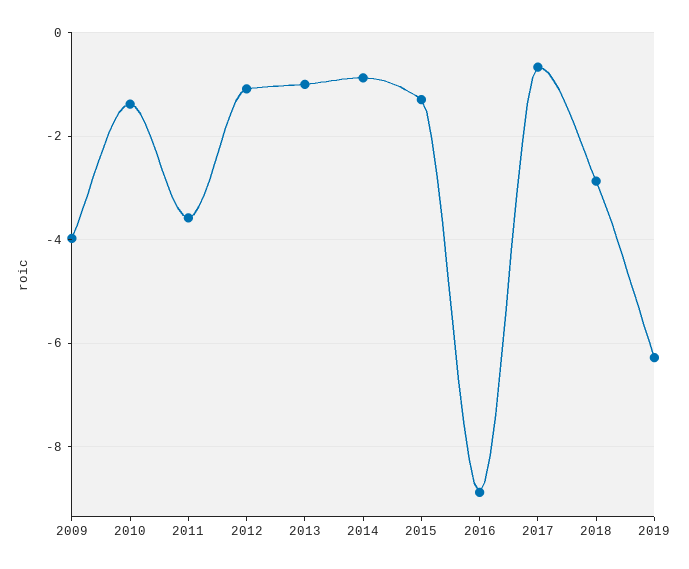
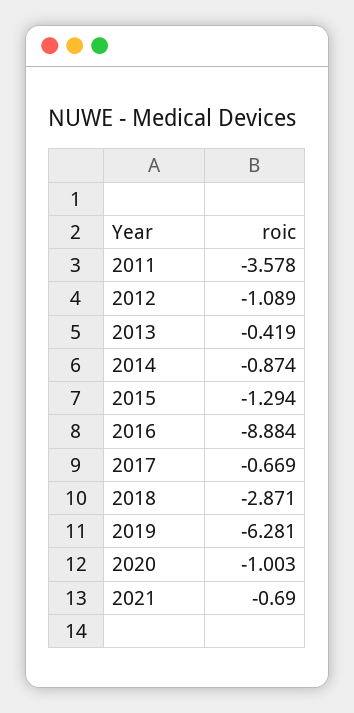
2009: -4 -> none
2010: -1.4 -> none
2013: -1 -> -0.419
2020: none -> -1.003
2021: none -> -0.69

